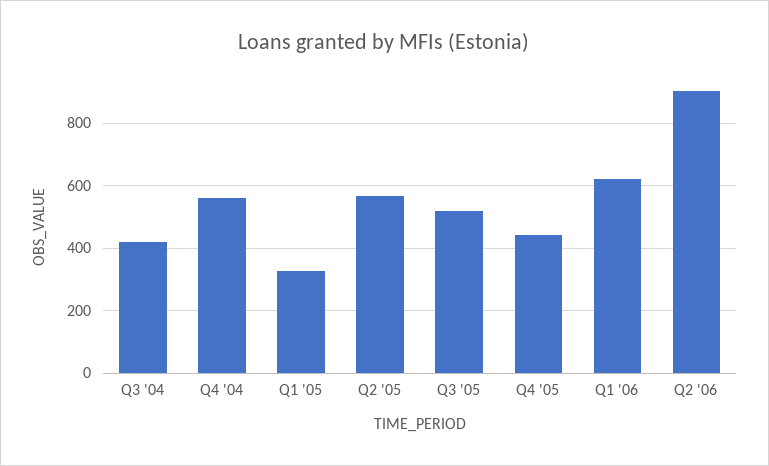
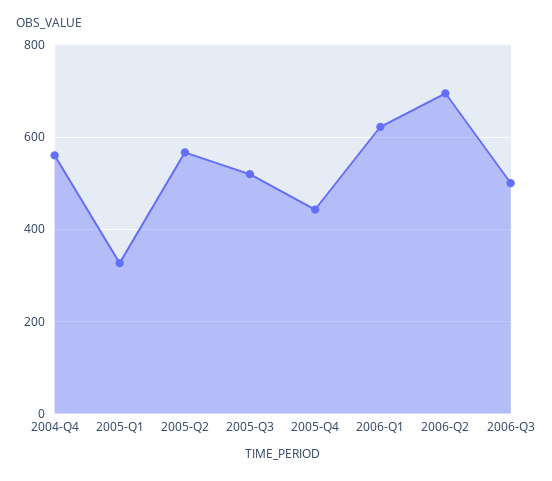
Q3 '04: 420 -> none
Q2 '06: 900 -> 700
2006-Q3: none -> 500

